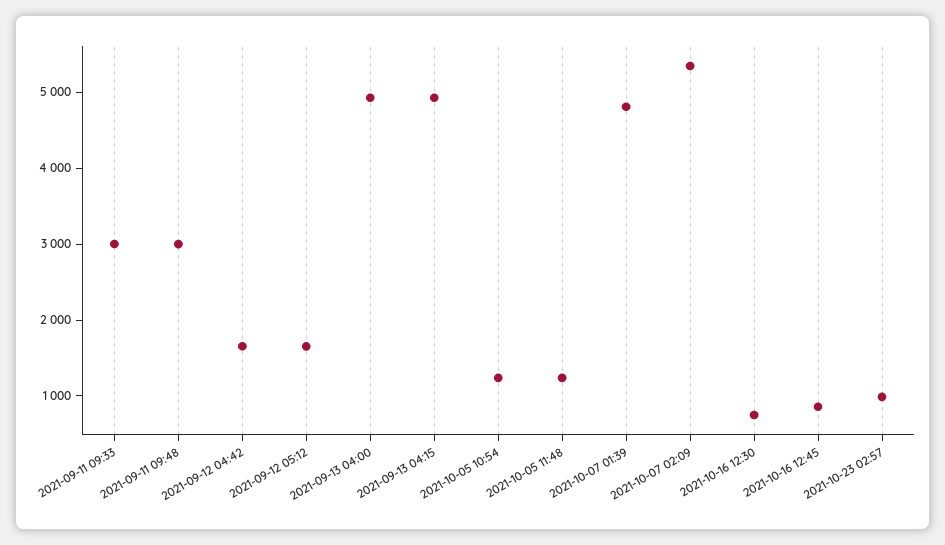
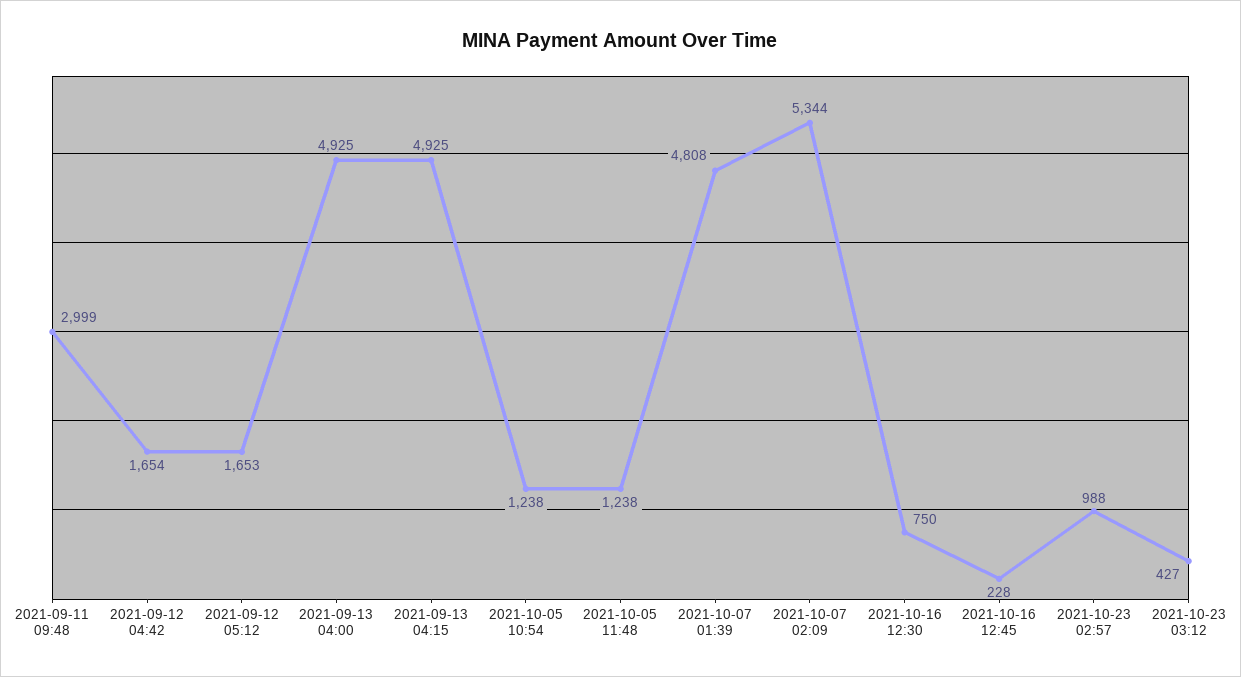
2021-09-11 09:33: 3000 -> none
2021-10-16 12:45: 800 -> 228
2021-10-23 03:12: none -> 427

